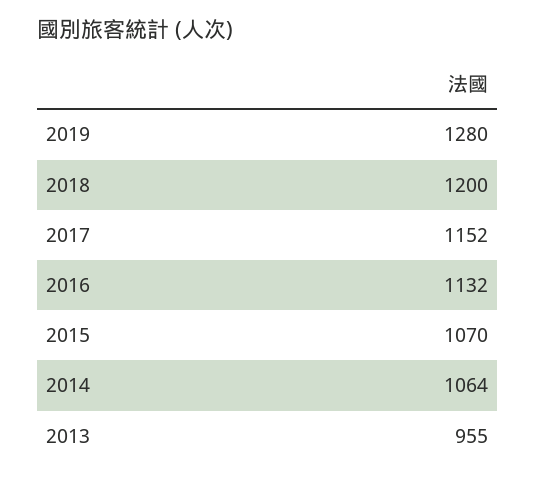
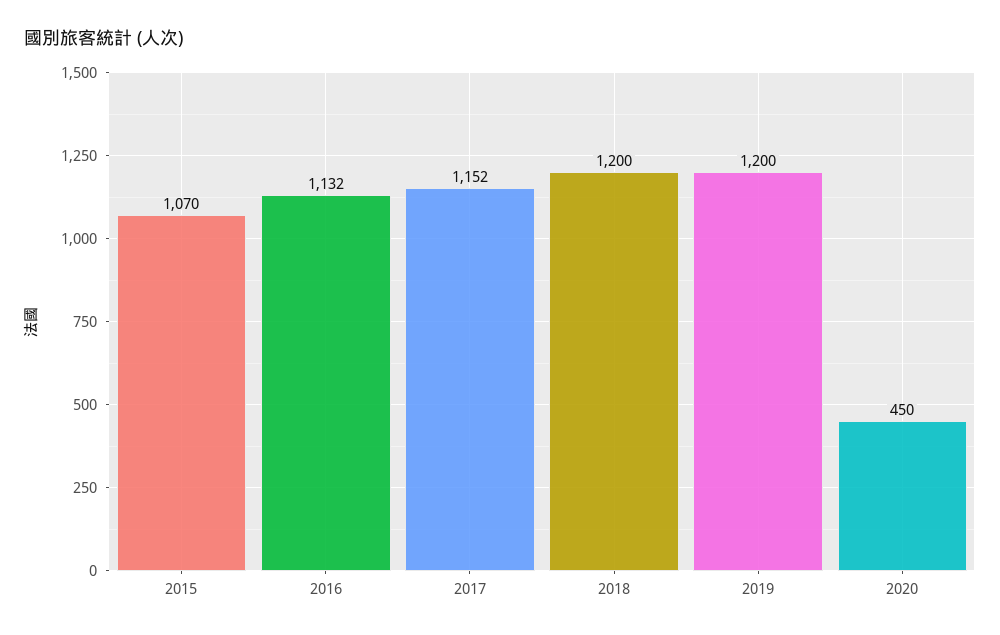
2019: 1280 -> 1200
2014: 1064 -> none
2013: 955 -> none
2020: none -> 450

